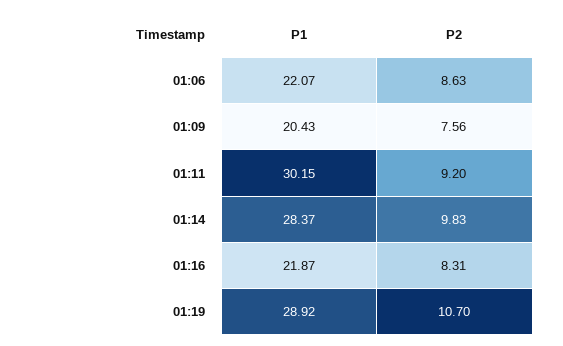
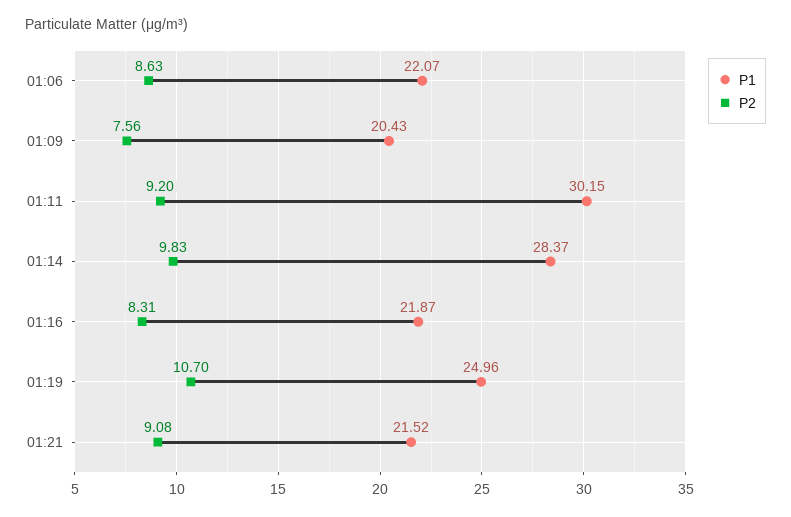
P1, 01:19: 28.92 -> 24.96
P1, 01:21: none -> 21.52
P2, 01:21: none -> 9.08

